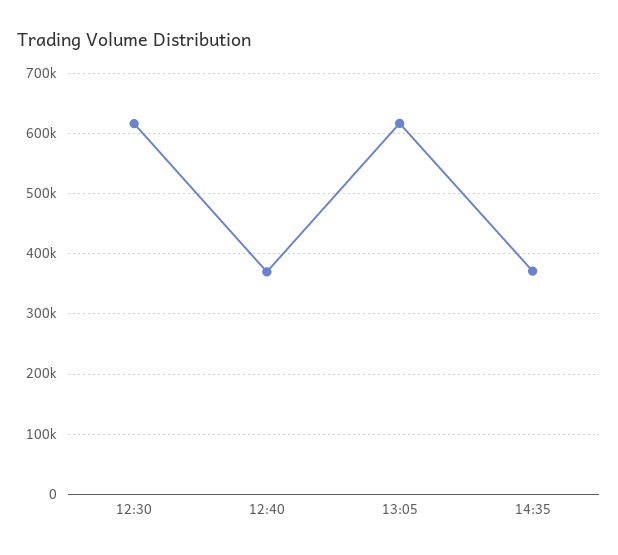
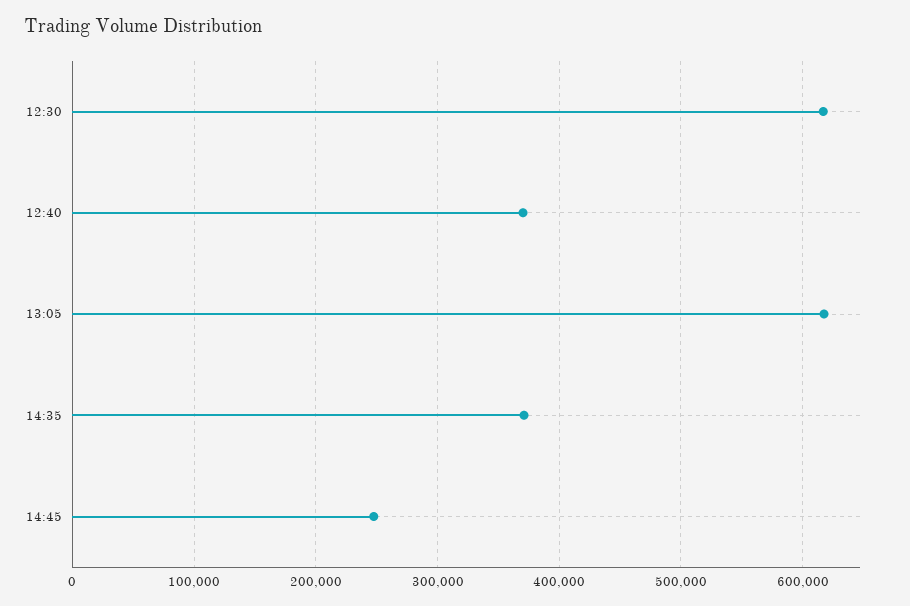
14:45: none -> 250000

